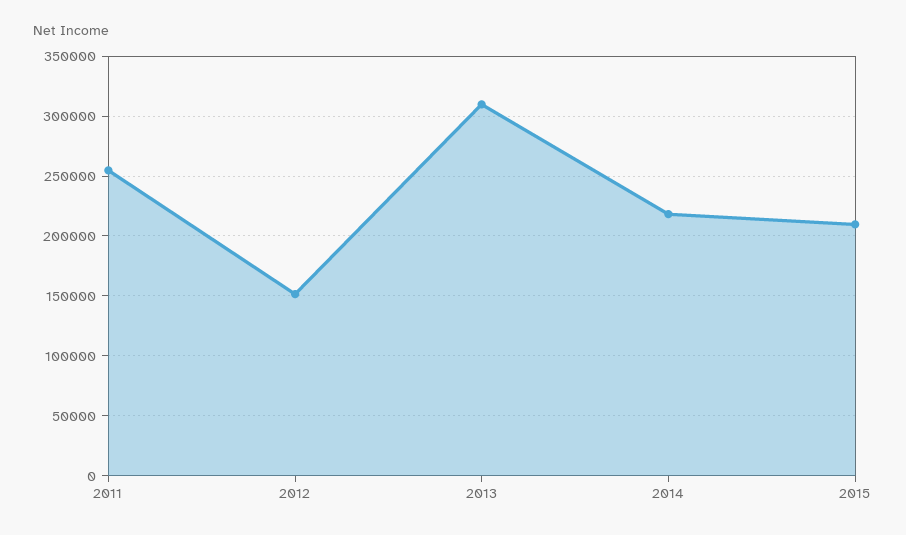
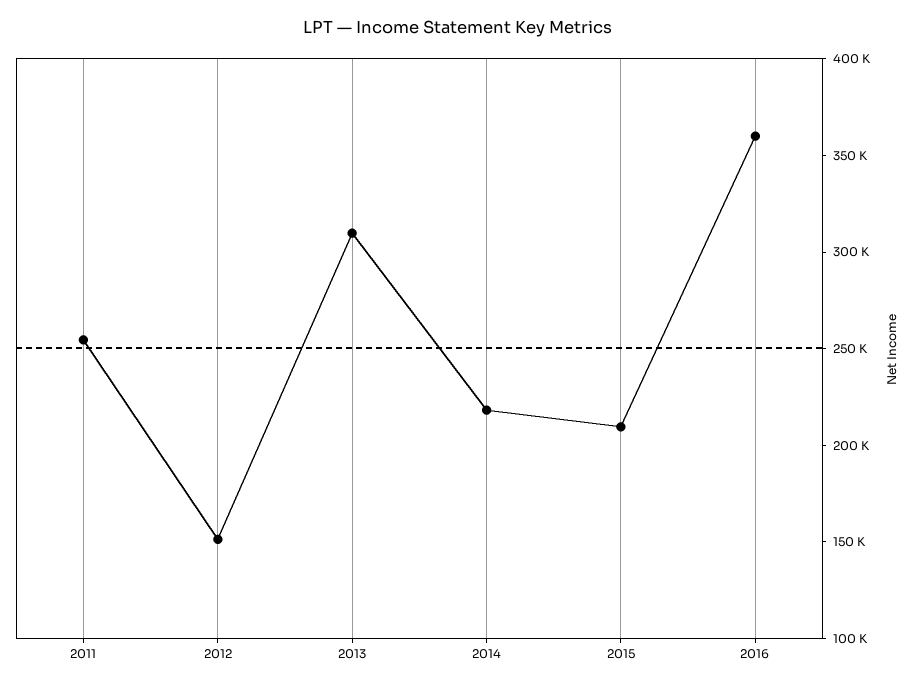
2016: none -> 360000

